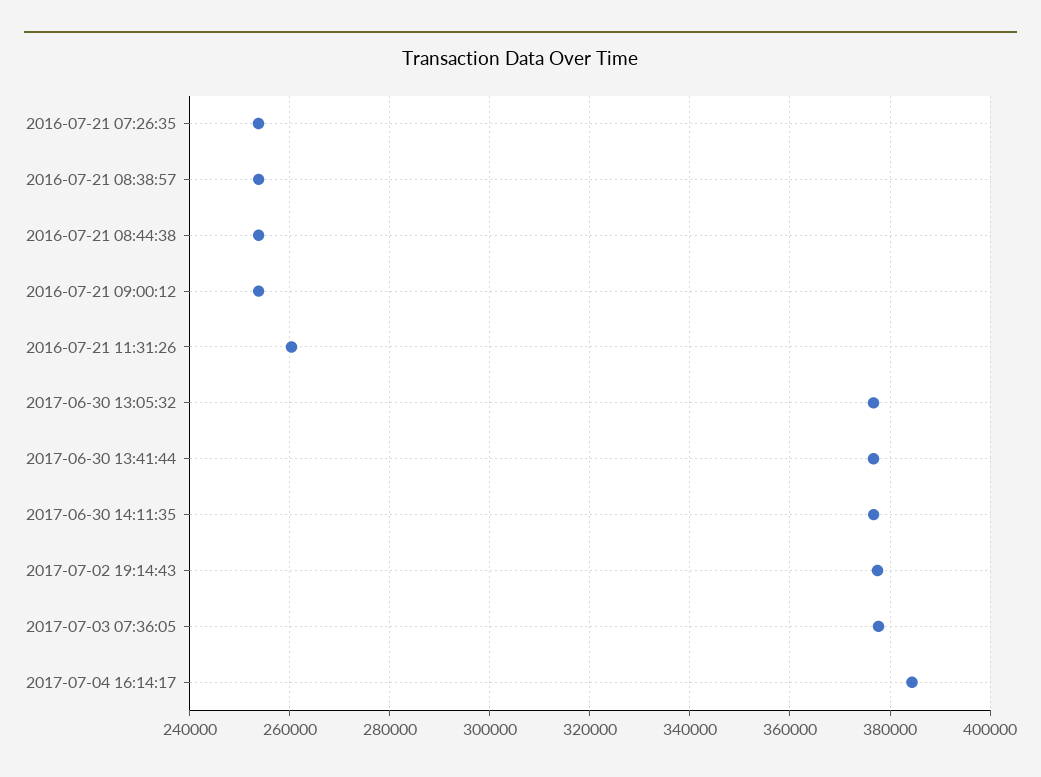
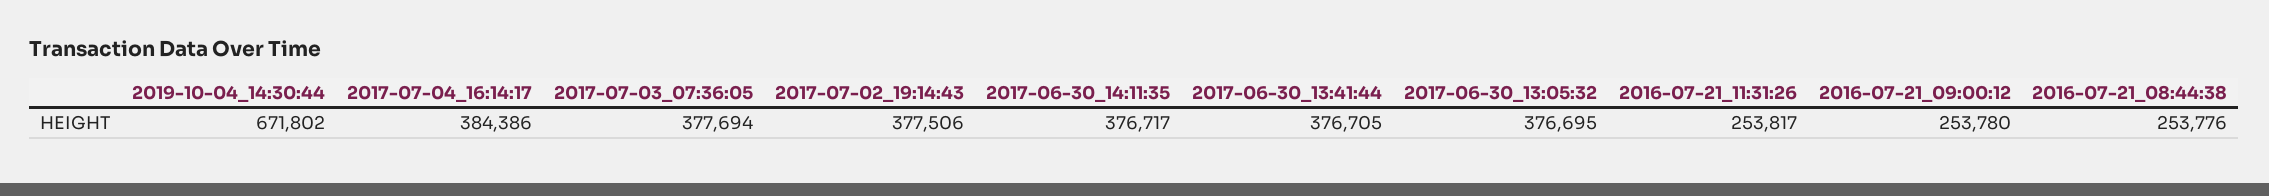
2016-07-21 07:26:35: 254000 -> none
2016-07-21 08:38:57: 254000 -> none
2016-07-21 11:31:26: 260000 -> 253817
2019-10-04_14:30:44: none -> 671802

